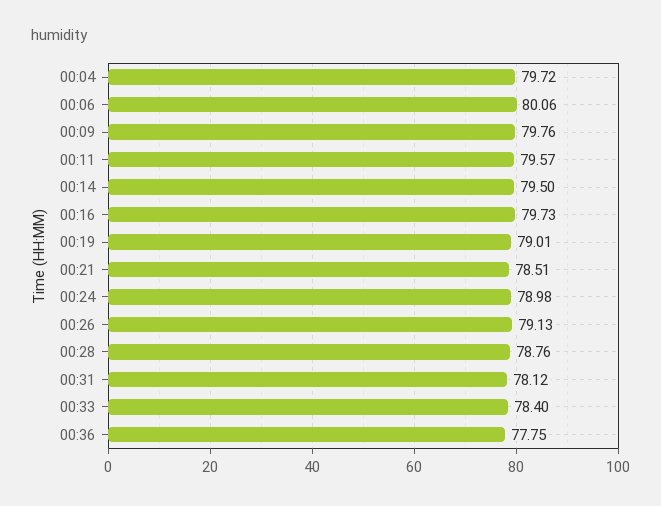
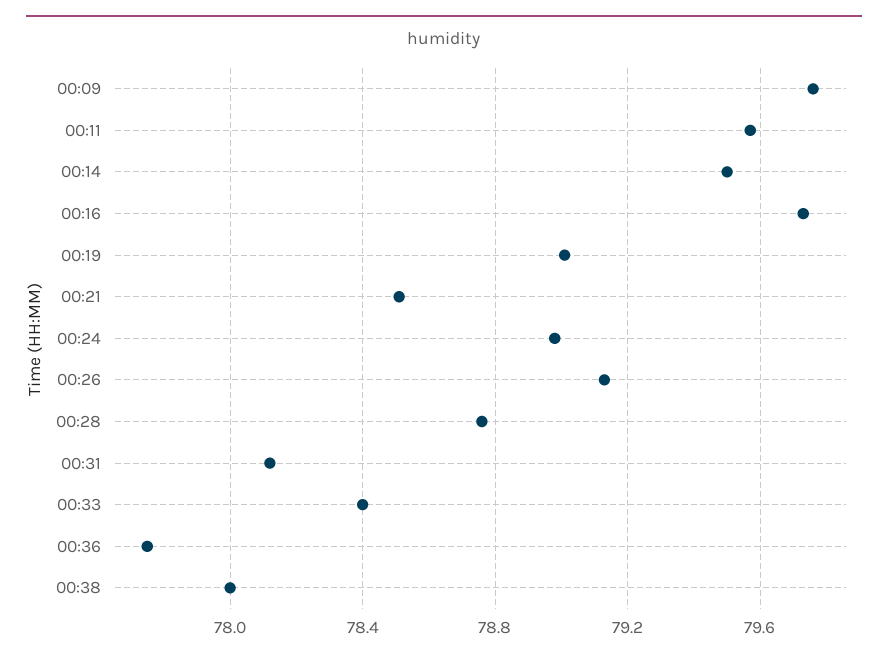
00:04: 79.72 -> none
00:06: 80.06 -> none
00:38: none -> 78

